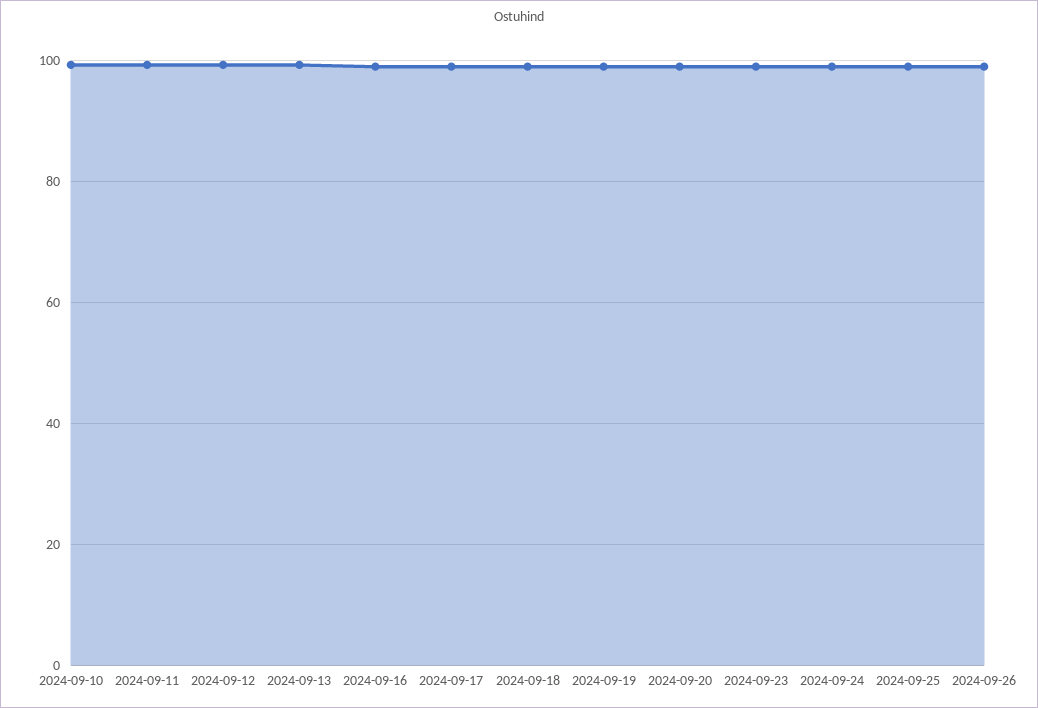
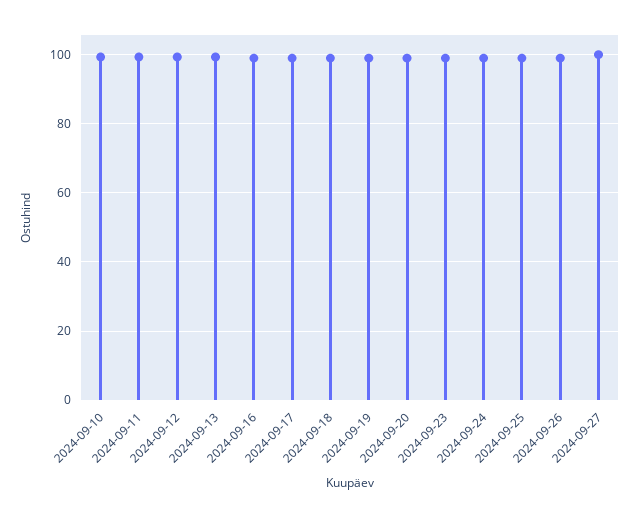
2024-09-27: none -> 100

